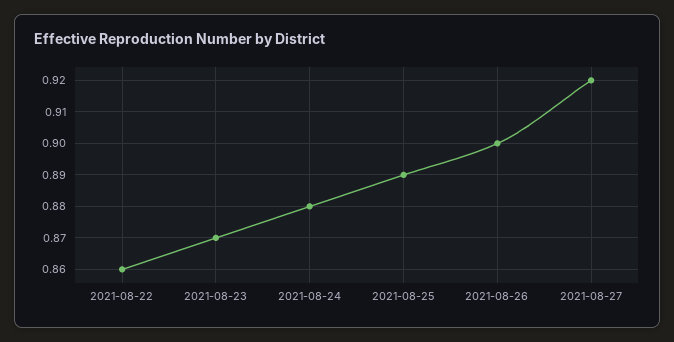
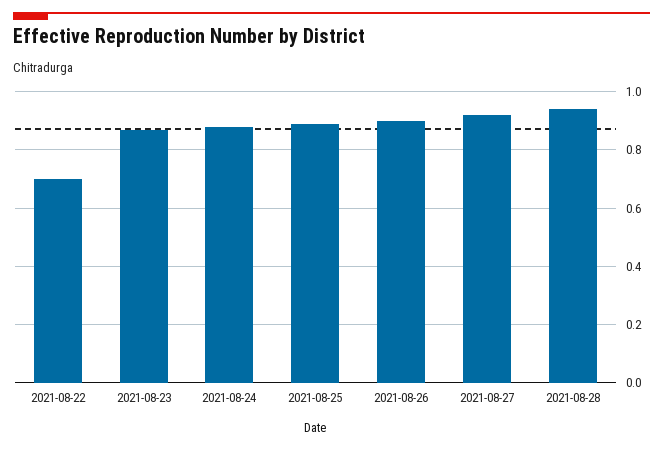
2021-08-22: 0.86 -> 0.7
2021-08-28: none -> 0.95

